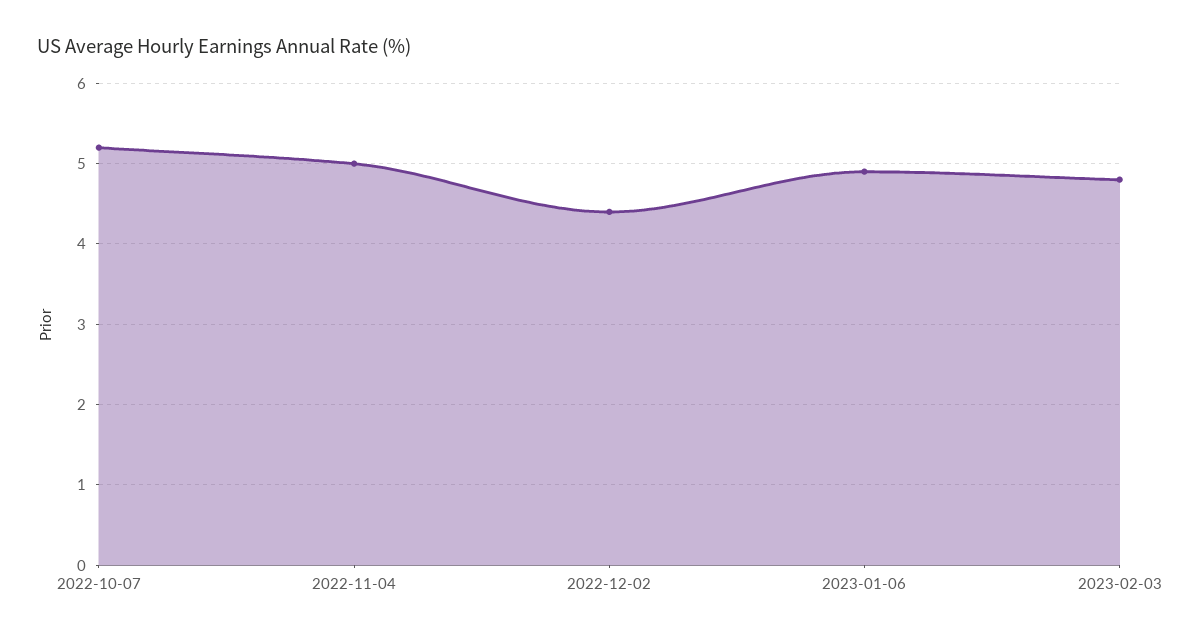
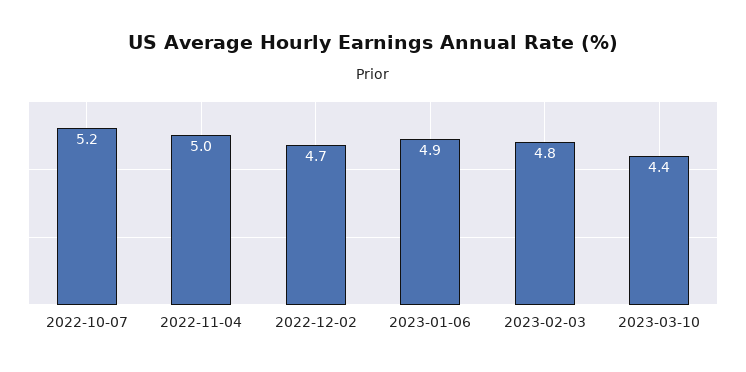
2022-12-02: 4.4 -> 4.7
2023-03-10: none -> 4.4

